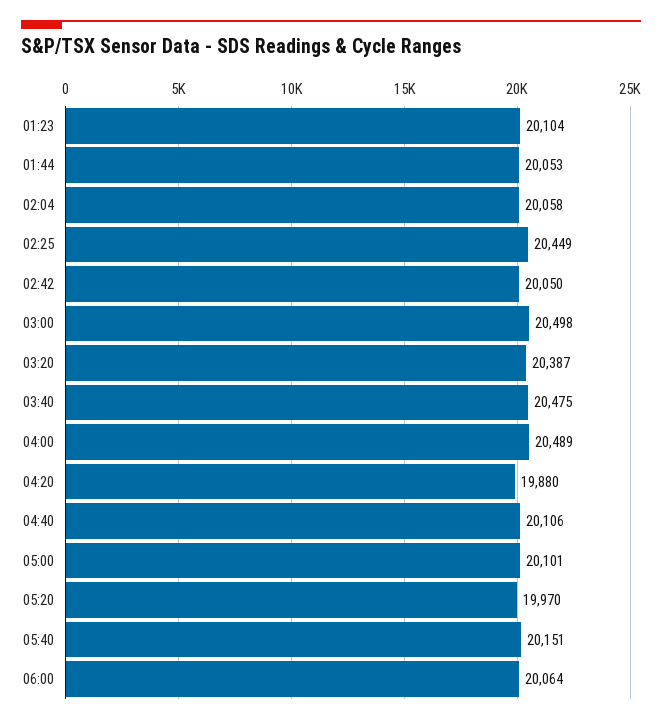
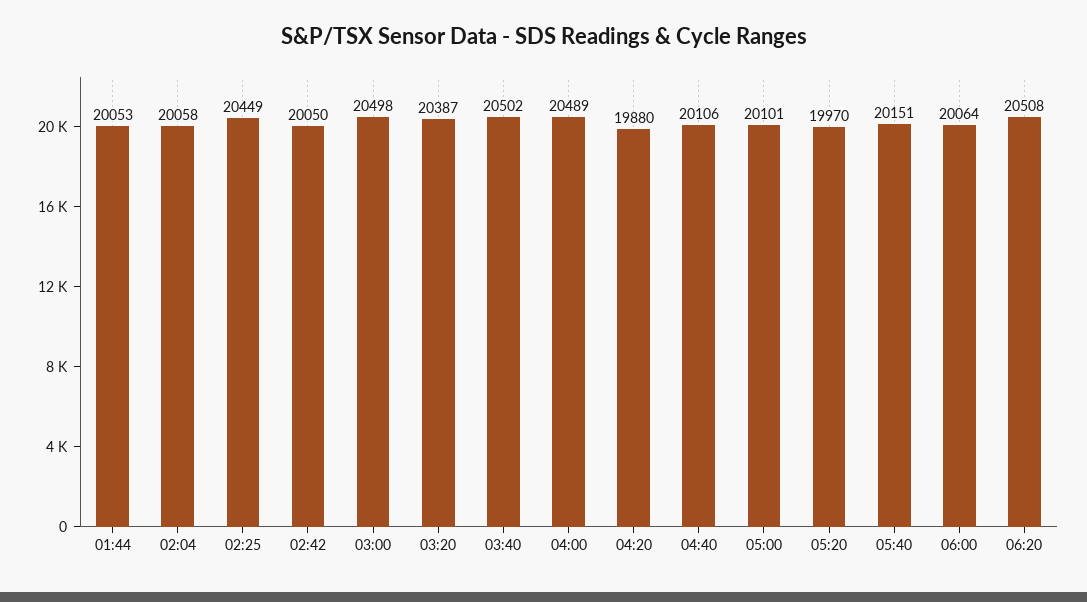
01:23: 20104 -> none
03:40: 20475 -> 20502
06:20: none -> 20508

